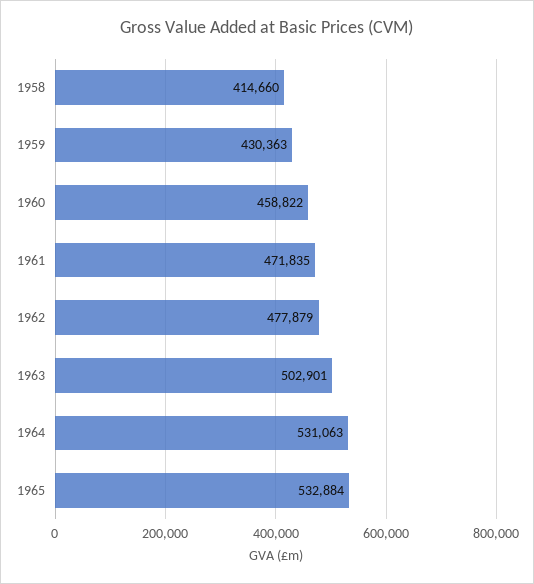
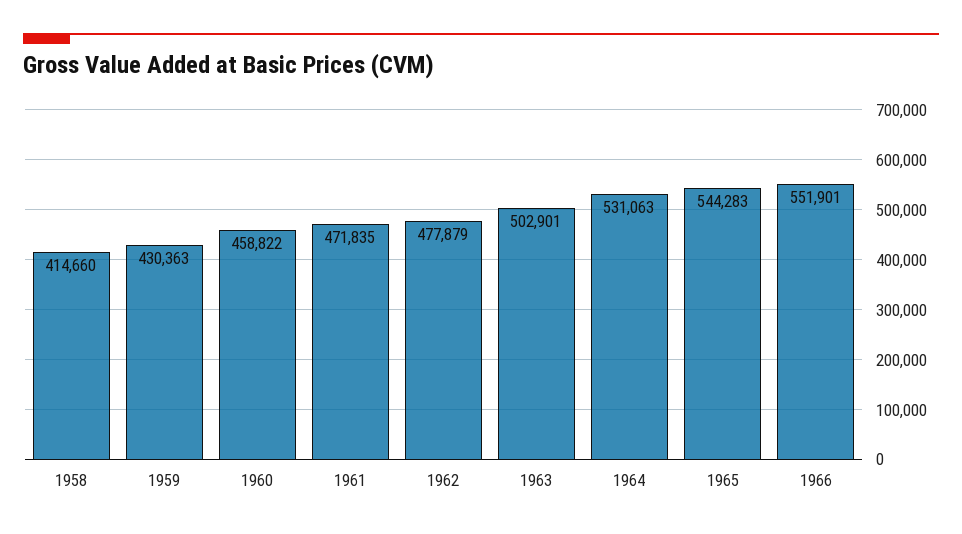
1965: 532884 -> 544283
1966: none -> 551901

